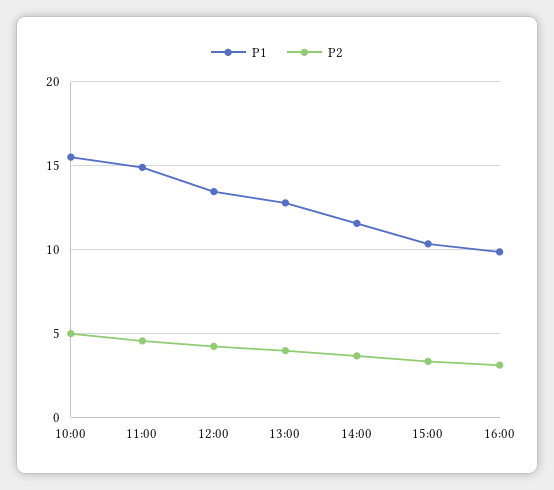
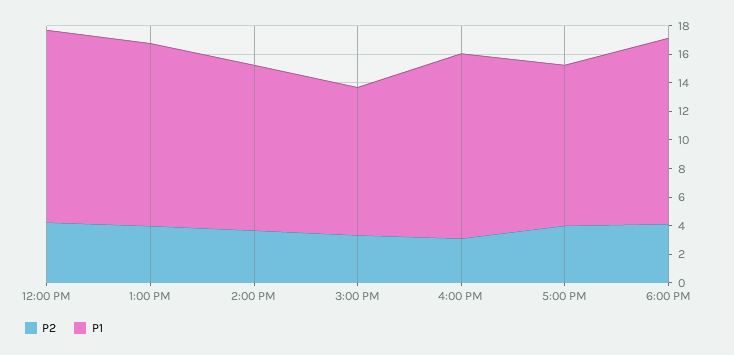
P1, 10:00: 15.5 -> none
P2, 10:00: 5 -> none
P1, 11:00: 15 -> none
P2, 11:00: 4.5 -> none
P1, 16:00: 10 -> 13
P2, 5:00 PM: none -> 4
P1, 5:00 PM: none -> 11
P2, 6:00 PM: none -> 4
P1, 6:00 PM: none -> 13

